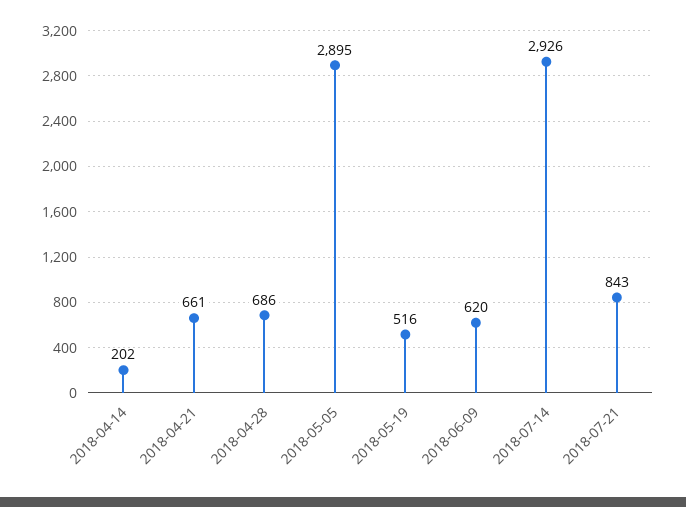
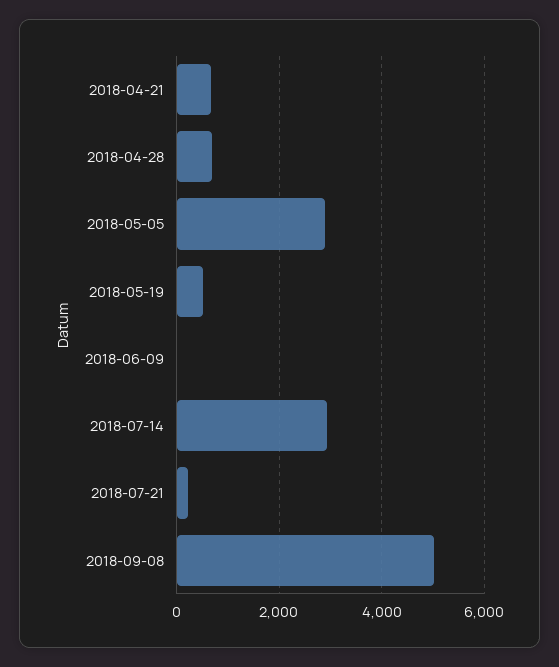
2018-04-14: 202 -> none
2018-06-09: 620 -> 0
2018-07-21: 843 -> 200
2018-09-08: none -> 5000

